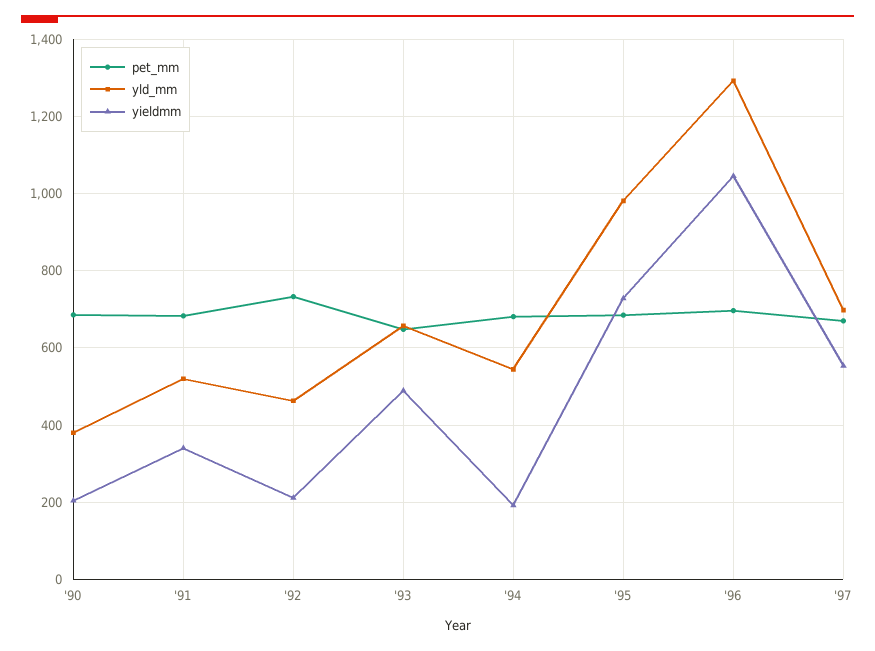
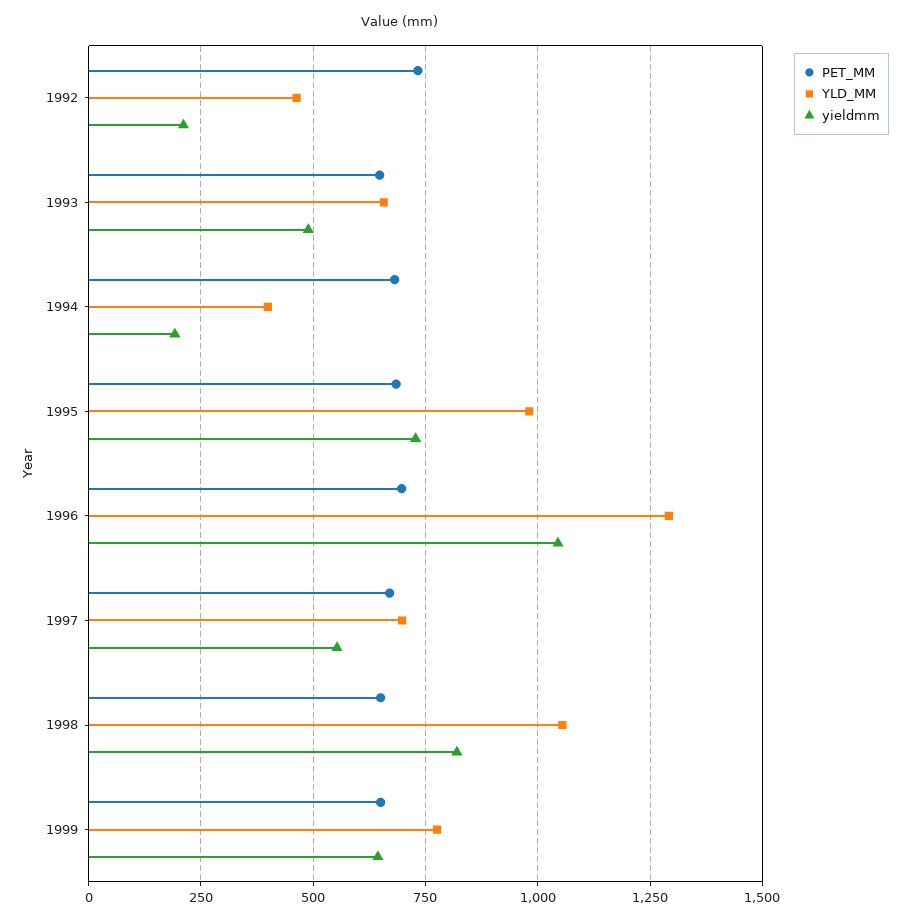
pet_mm, '90: 680 -> none
yld_mm, '90: 380 -> none
yieldmm, '90: 200 -> none
pet_mm, '91: 680 -> none
yld_mm, '91: 520 -> none
yieldmm, '91: 340 -> none
yld_mm, '94: 540 -> 400
pet_mm, 1998: none -> 650
yld_mm, 1998: none -> 1050
yieldmm, 1998: none -> 825
pet_mm, 1999: none -> 650
yld_mm, 1999: none -> 775
yieldmm, 1999: none -> 650

